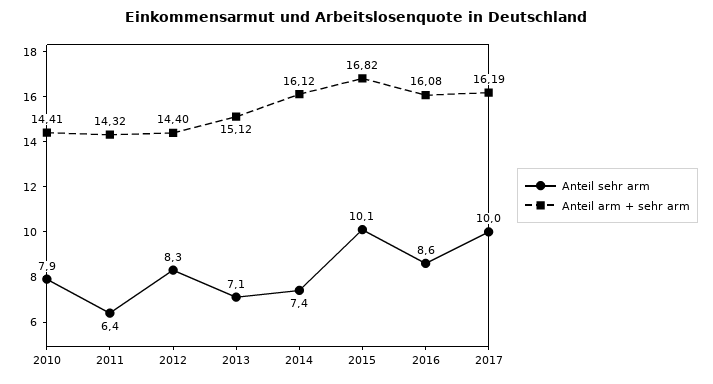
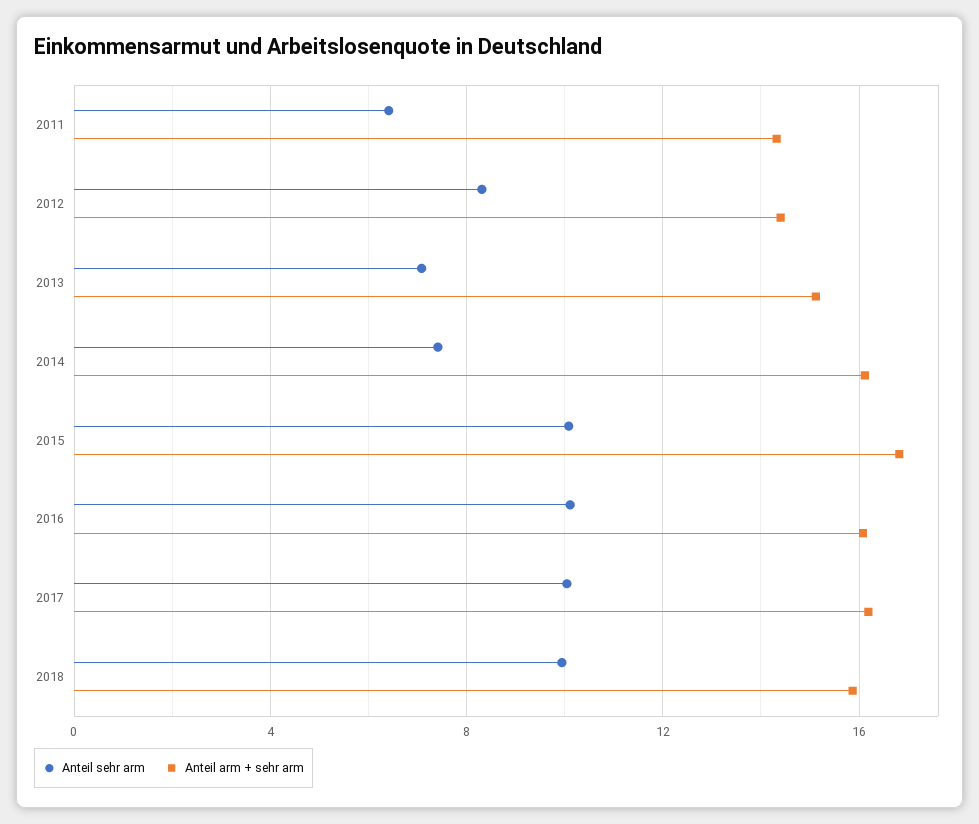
Anteil sehr arm, 2010: 7.9 -> none
Anteil arm + sehr arm, 2010: 14.41 -> none
Anteil sehr arm, 2016: 8.6 -> 10
Anteil sehr arm, 2018: none -> 10
Anteil arm + sehr arm, 2018: none -> 16

